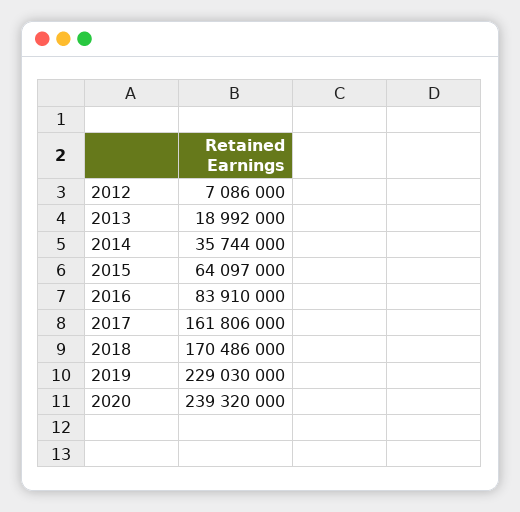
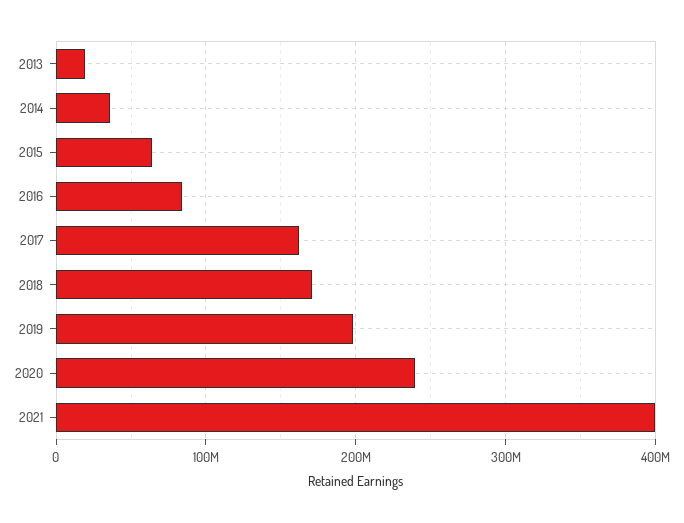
2012: 7086000 -> none
2019: 229030000 -> 200000000
2021: none -> 400000000

